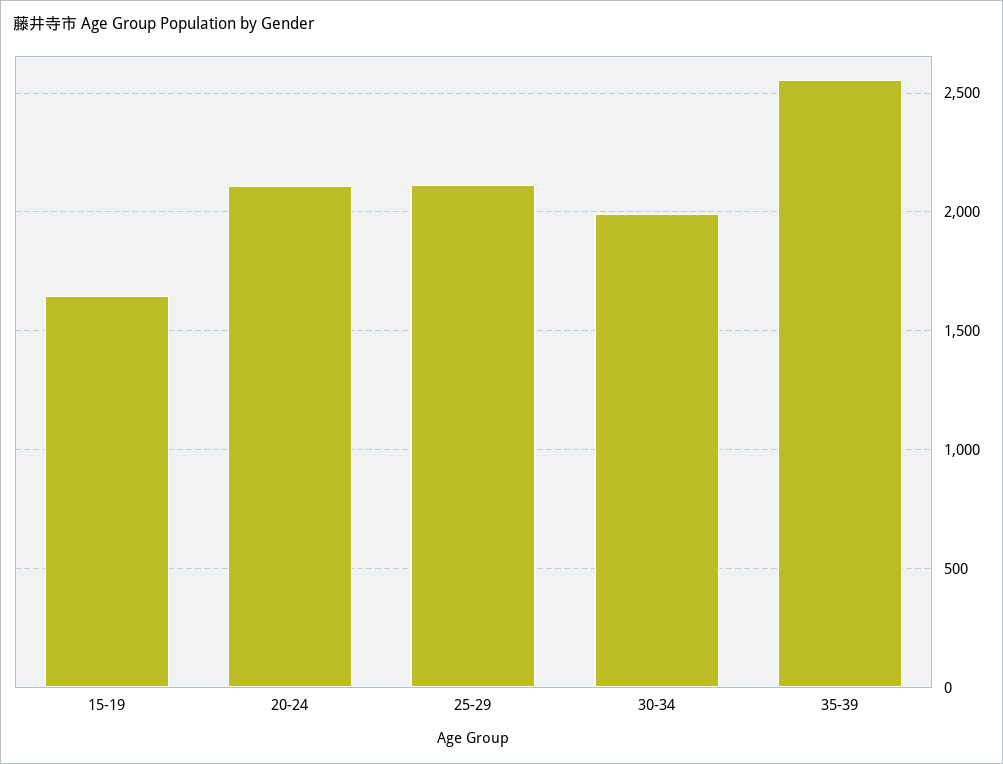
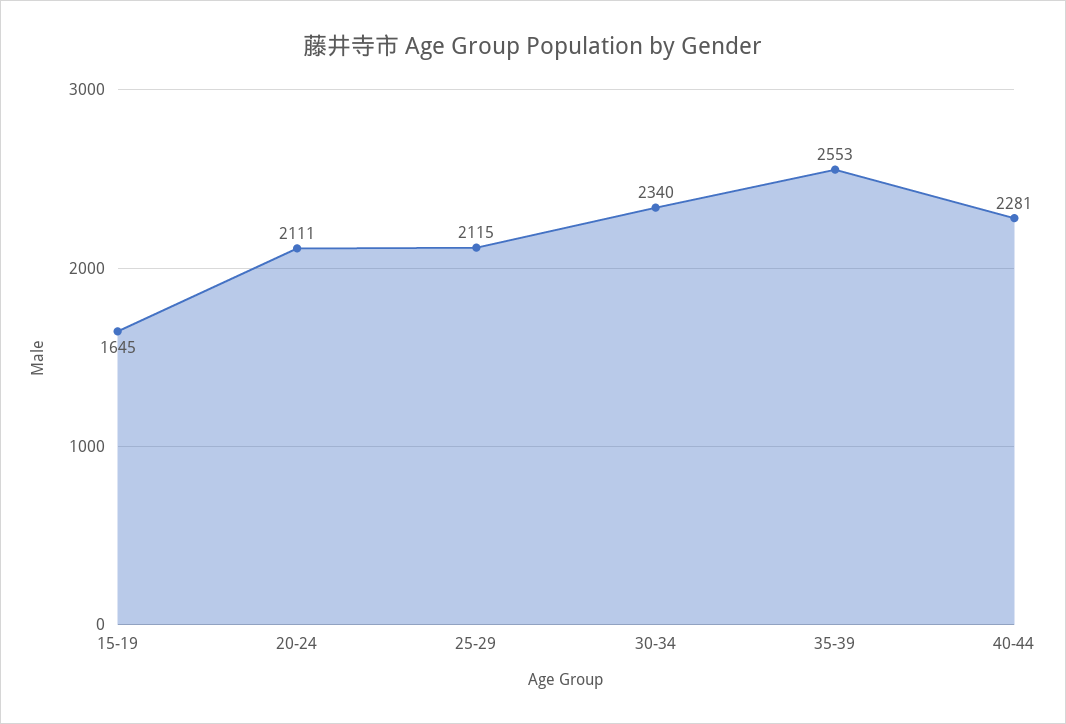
30-34: 2000 -> 2340
40-44: none -> 2281

